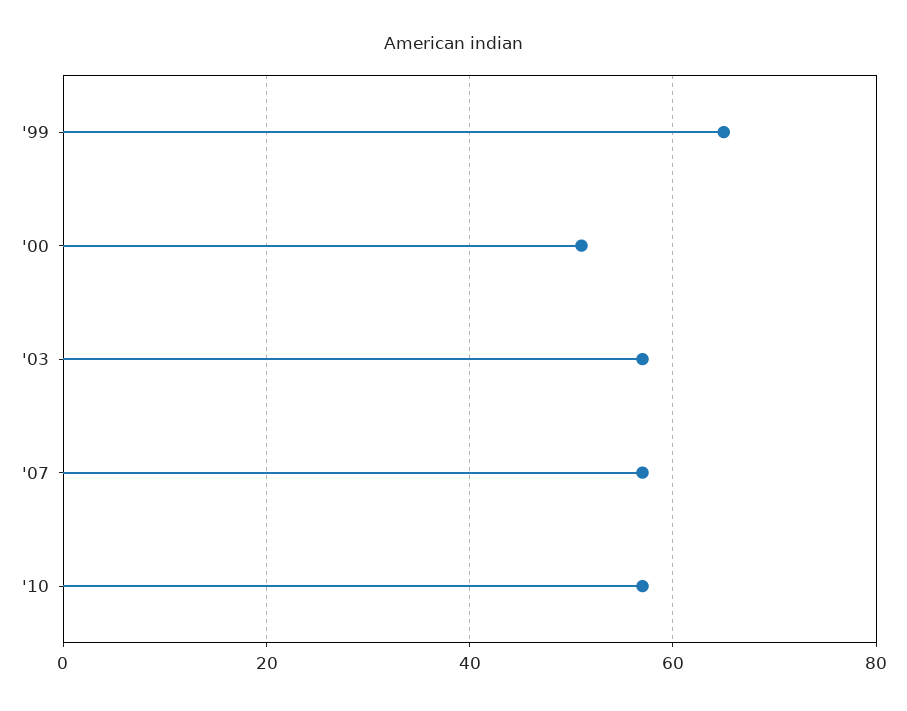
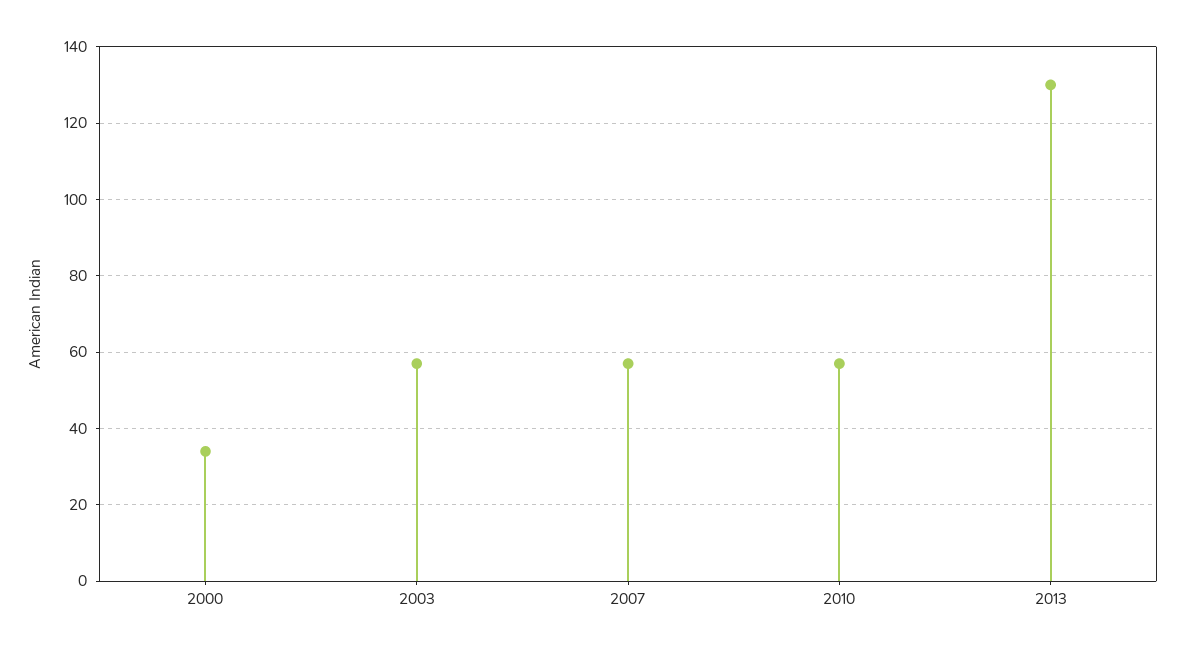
'99: 65 -> none
'00: 50 -> 35
2013: none -> 130

